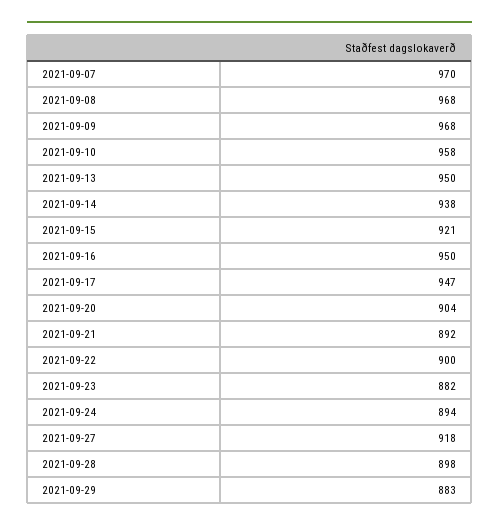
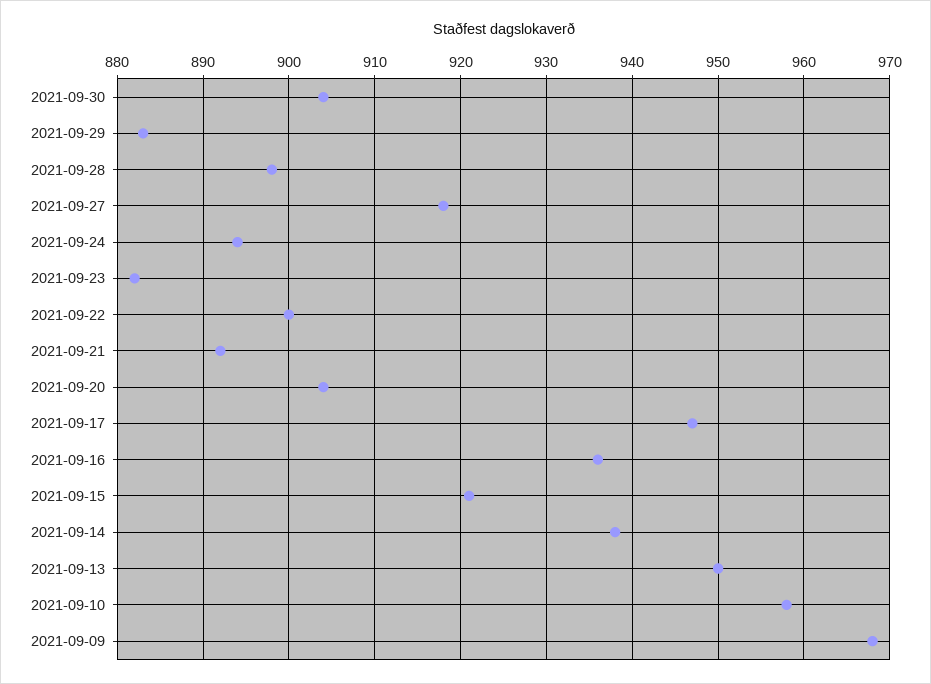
2021-09-07: 970 -> none
2021-09-08: 968 -> none
2021-09-16: 950 -> 936
2021-09-30: none -> 904

